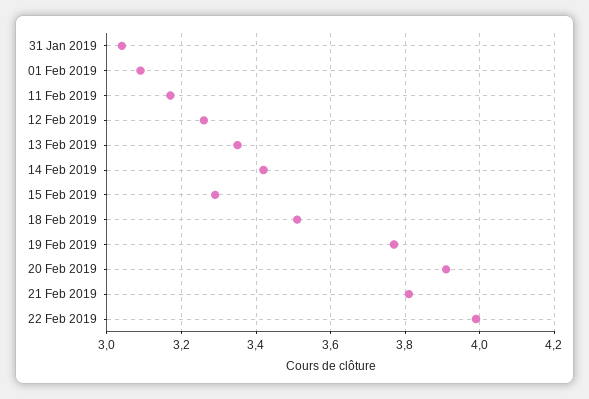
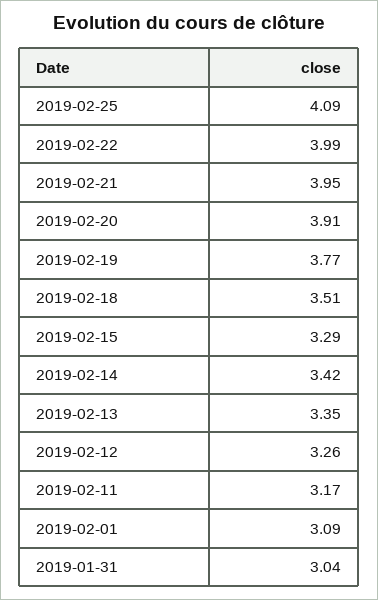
21 Feb 2019: 3.8 -> 3.95
2019-02-25: none -> 4.09

